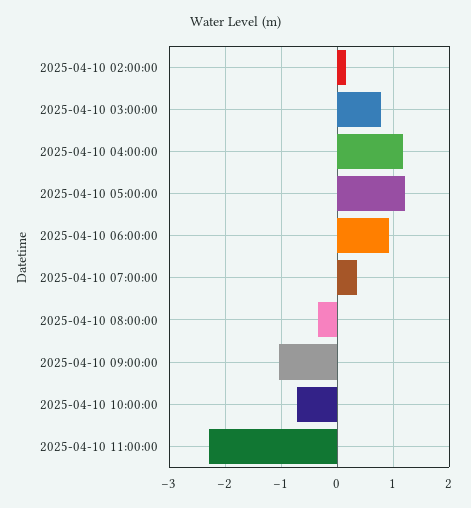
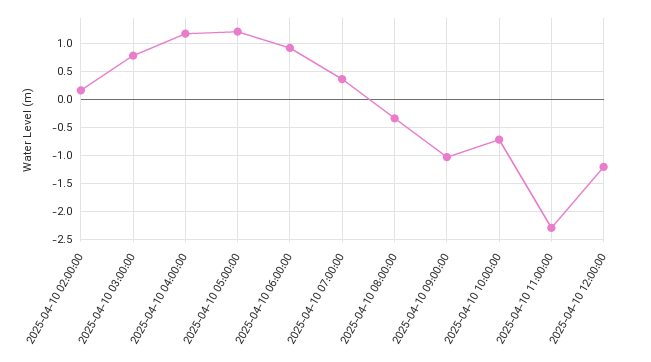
2025-04-10 12:00:00: none -> -1.25

